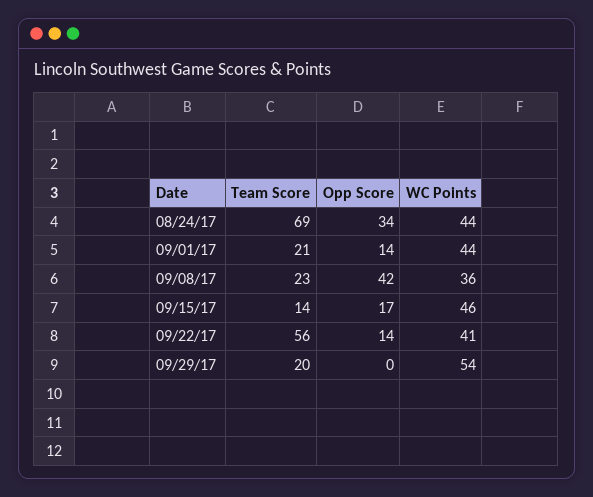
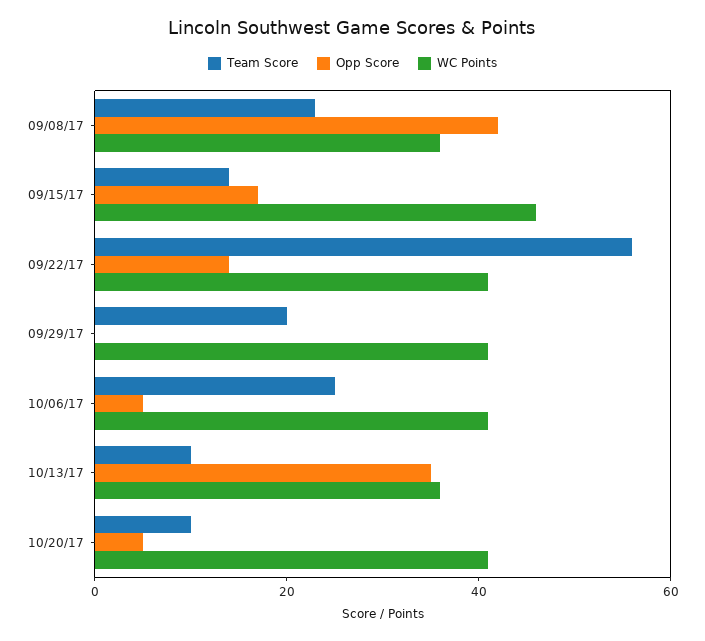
Team Score, 08/24/17: 69 -> none
Opp Score, 08/24/17: 34 -> none
WC Points, 08/24/17: 44 -> none
Team Score, 09/01/17: 21 -> none
Opp Score, 09/01/17: 14 -> none
WC Points, 09/01/17: 44 -> none
WC Points, 09/29/17: 54 -> 40
Team Score, 10/06/17: none -> 25
Opp Score, 10/06/17: none -> 5
WC Points, 10/06/17: none -> 40
Team Score, 10/13/17: none -> 10
Opp Score, 10/13/17: none -> 35
WC Points, 10/13/17: none -> 35
Team Score, 10/20/17: none -> 10
Opp Score, 10/20/17: none -> 5
WC Points, 10/20/17: none -> 40

